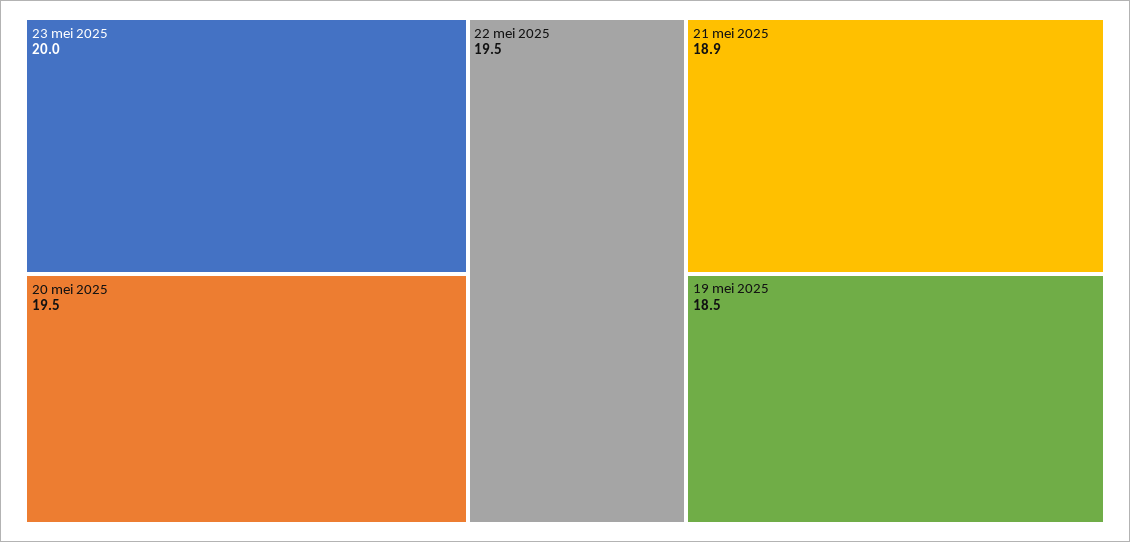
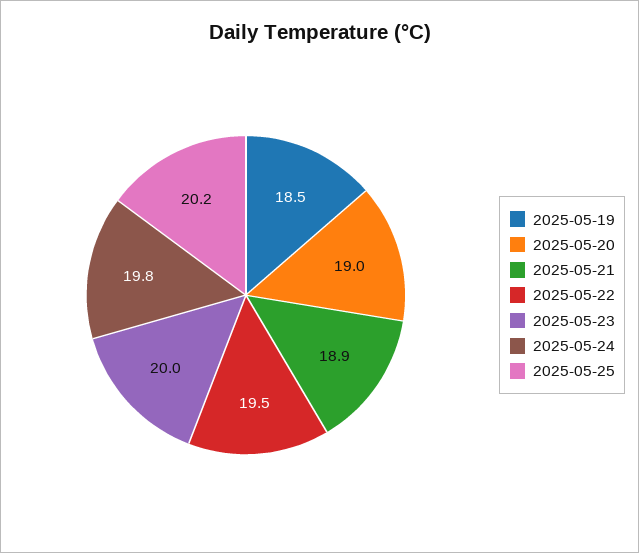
20 mei 2025: 19.5 -> 19
2025-05-24: none -> 19.8
2025-05-25: none -> 20.2

